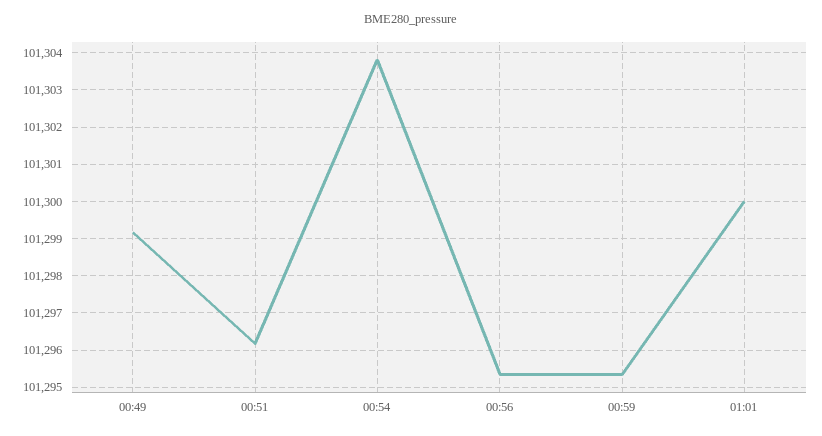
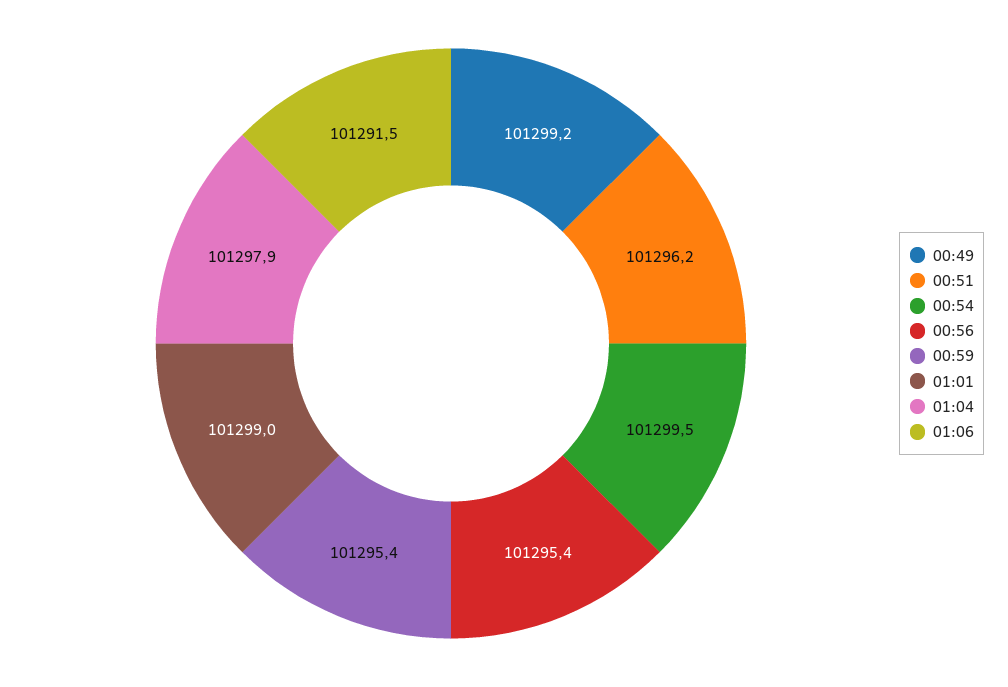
00:54: 101303.8 -> 101299.5
01:01: 101300 -> 101299
01:04: none -> 101297.9
01:06: none -> 101291.5

